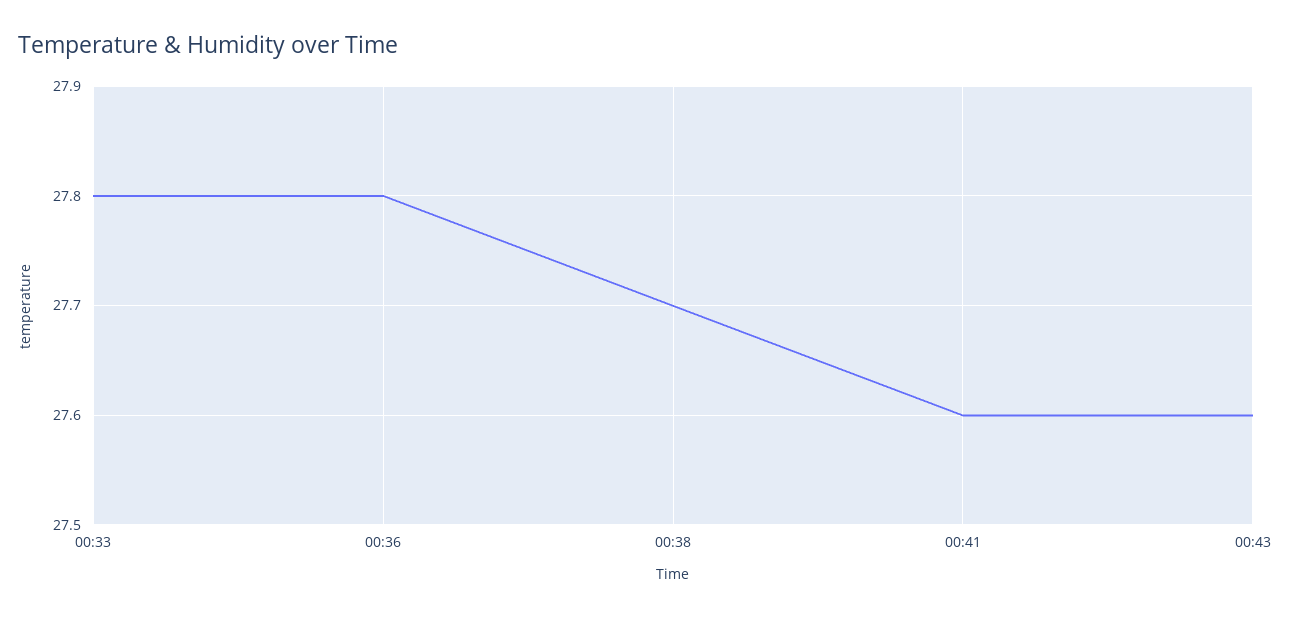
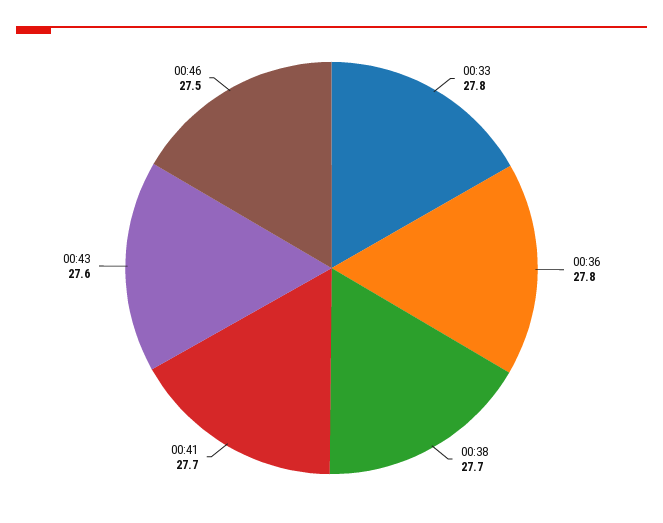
00:41: 27.6 -> 27.7
00:46: none -> 27.5

